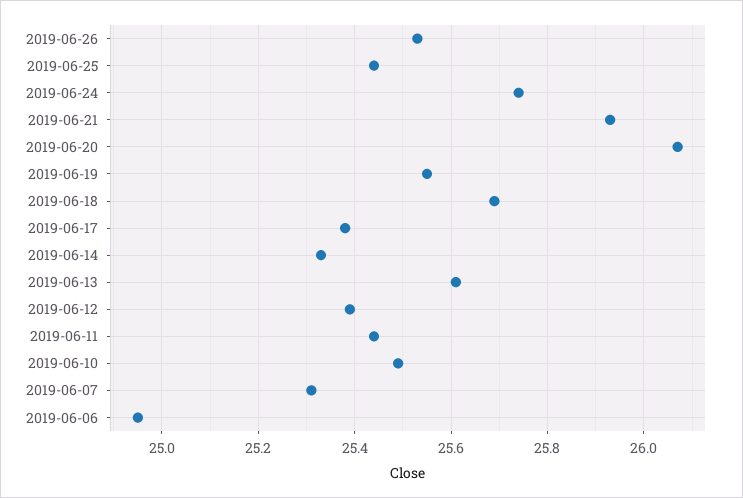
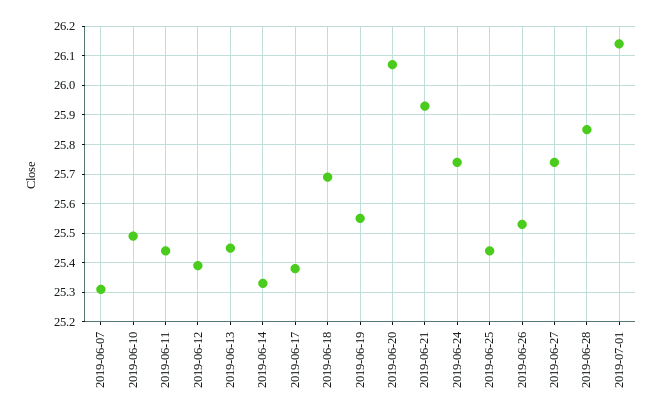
2019-06-13: 25.6 -> 25.45
2019-06-06: 24.95 -> none
2019-06-27: none -> 25.75
2019-06-28: none -> 25.85
2019-07-01: none -> 26.15

